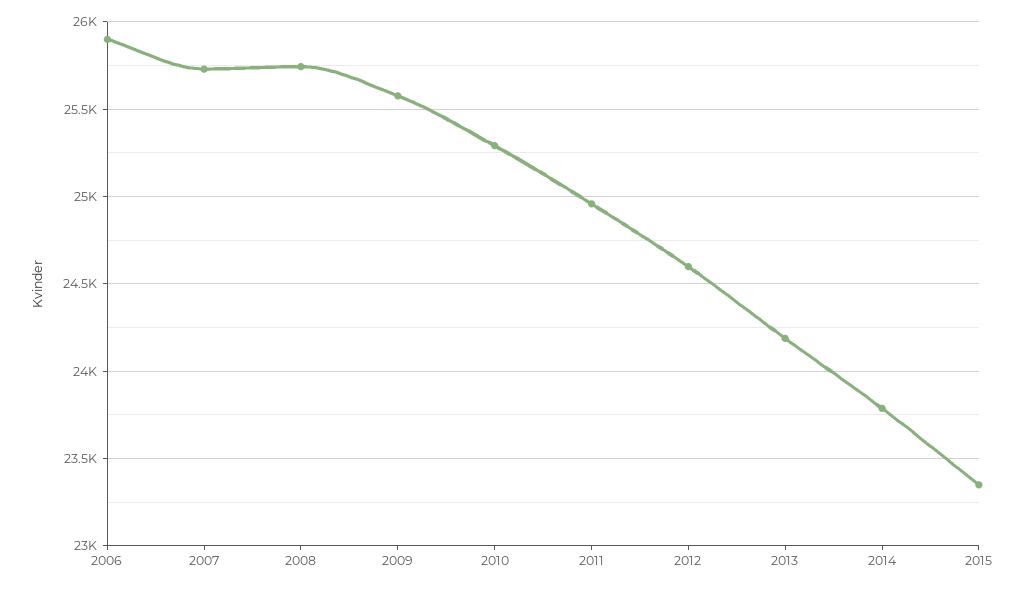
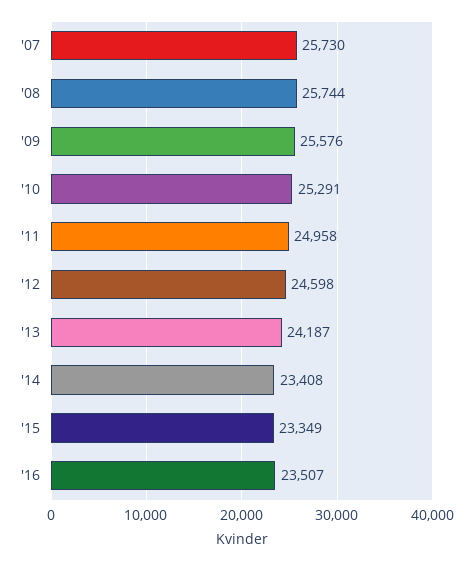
2006: 25900 -> none
2014: 23800 -> 23408
'16: none -> 23507

